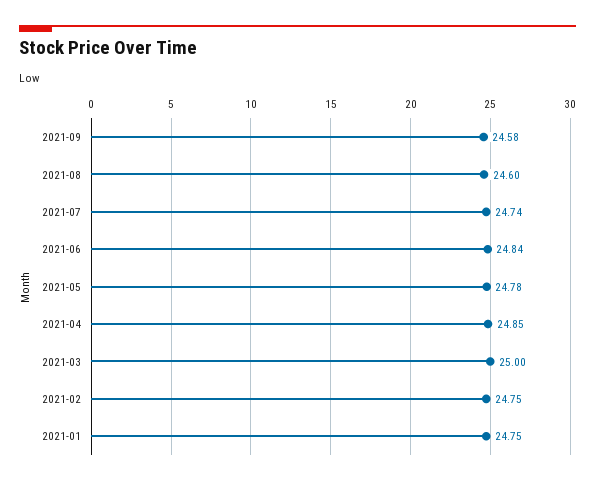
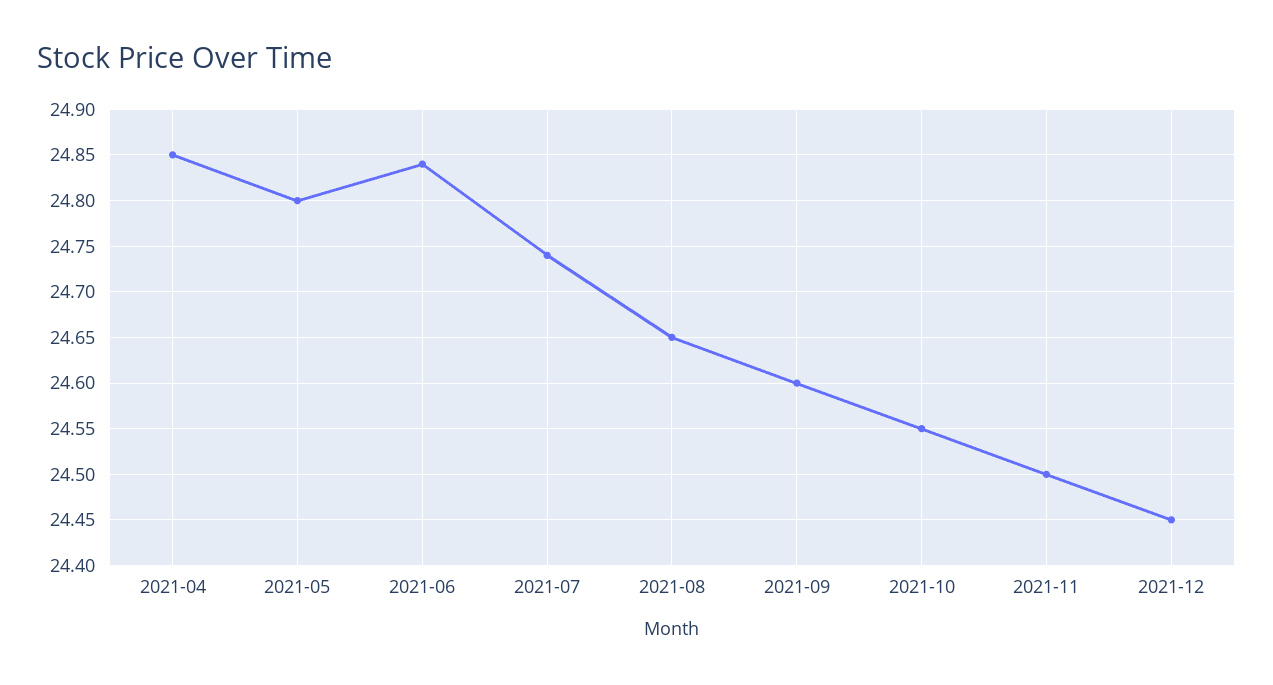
2021-09: 24.58 -> 24.6
2021-08: 24.6 -> 24.65
2021-05: 24.78 -> 24.8
2021-03: 25 -> none
2021-02: 24.75 -> none
2021-01: 24.75 -> none
2021-10: none -> 24.55
2021-11: none -> 24.5
2021-12: none -> 24.45

